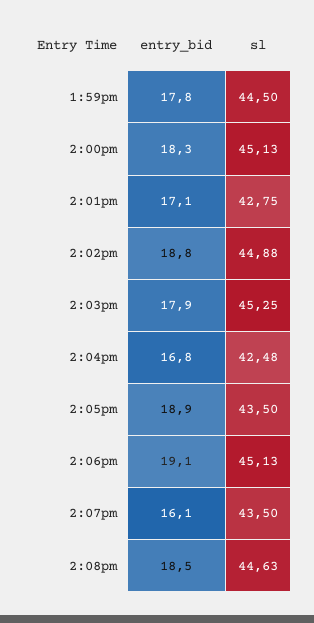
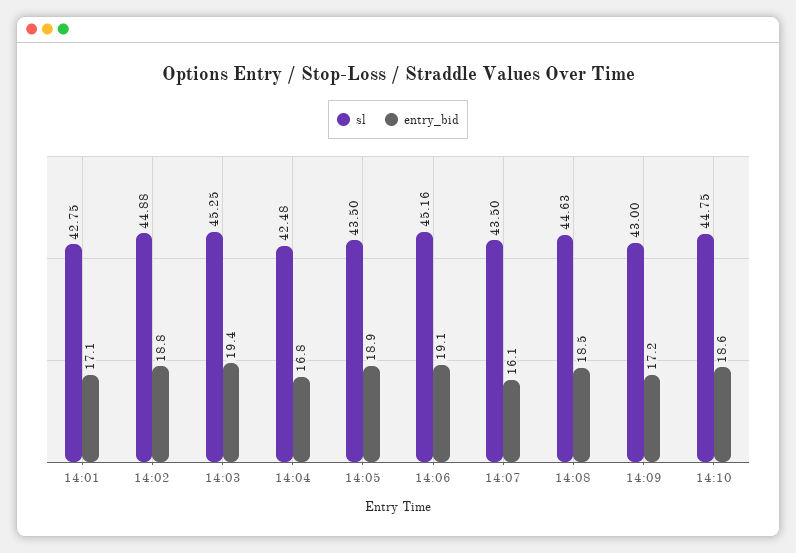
entry_bid, 1:59pm: 17.8 -> none
sl, 1:59pm: 44.5 -> none
entry_bid, 2:00pm: 18.3 -> none
sl, 2:00pm: 45.13 -> none
entry_bid, 2:03pm: 17.9 -> 19.4
sl, 2:06pm: 45.13 -> 45.16
sl, 14:09: none -> 43
entry_bid, 14:09: none -> 17.2
sl, 14:10: none -> 44.75
entry_bid, 14:10: none -> 18.6

